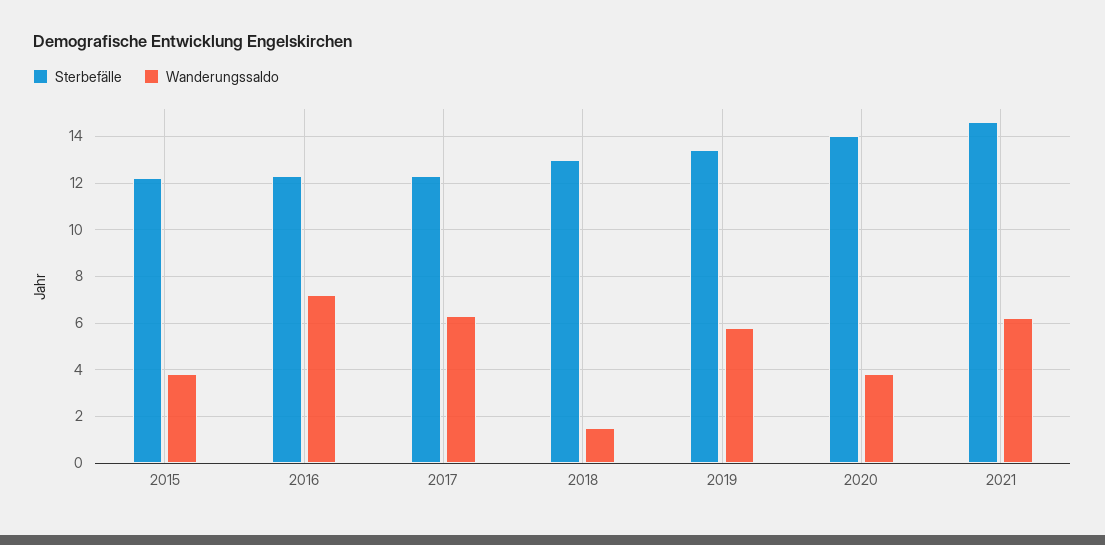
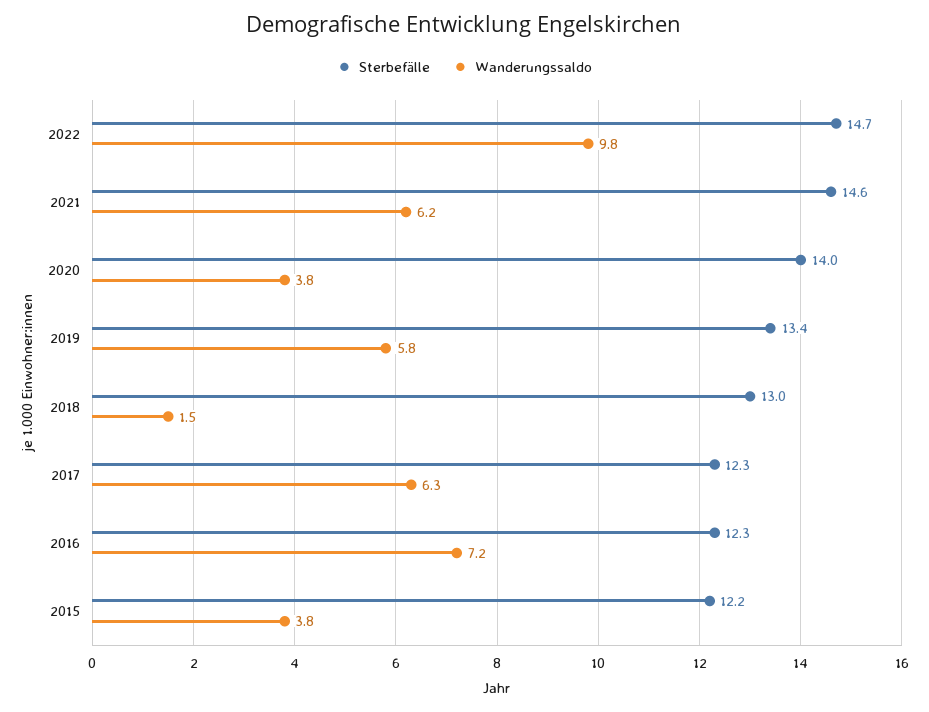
Sterbefälle, 2022: none -> 14.7
Wanderungssaldo, 2022: none -> 9.8

